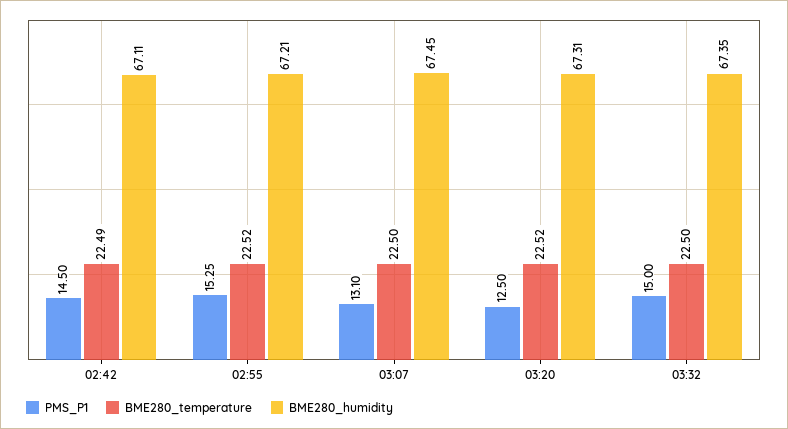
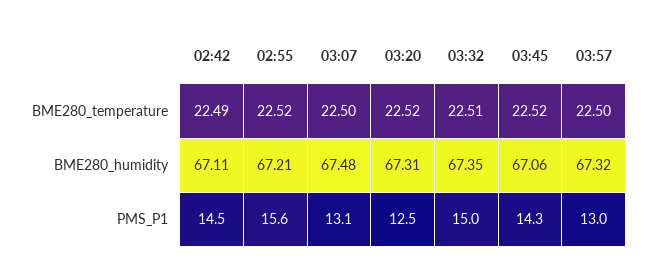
PMS_P1, 02:55: 15.25 -> 15.6
BME280_humidity, 03:07: 67.45 -> 67.48
BME280_temperature, 03:32: 22.5 -> 22.51
BME280_temperature, 03:45: none -> 22.52
BME280_temperature, 03:57: none -> 22.5
BME280_humidity, 03:45: none -> 67.06
BME280_humidity, 03:57: none -> 67.32
PMS_P1, 03:45: none -> 14.3
PMS_P1, 03:57: none -> 13

